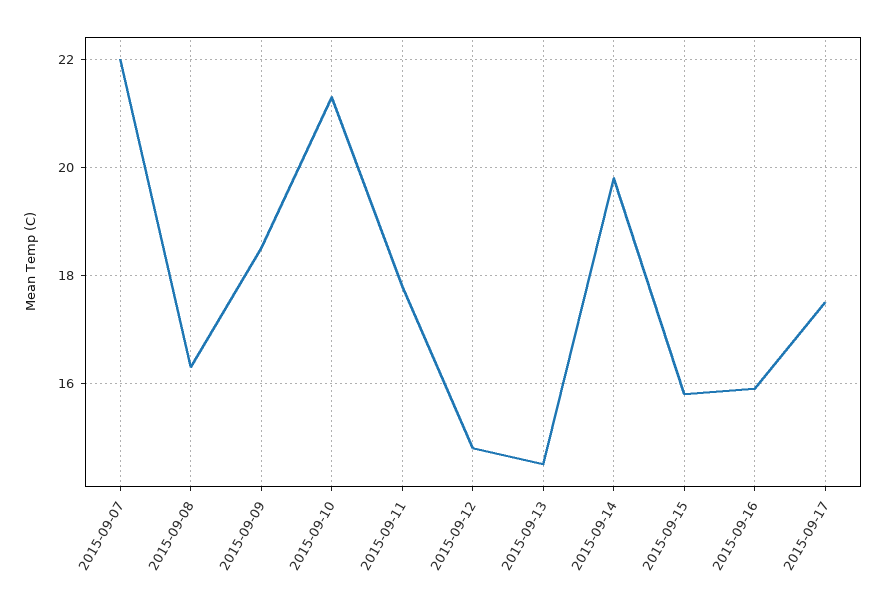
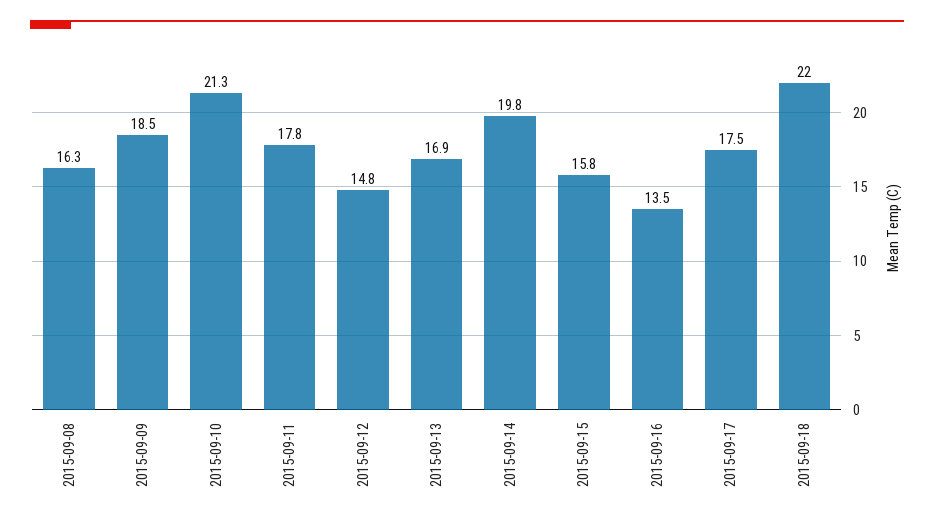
2015-09-07: 22 -> none
2015-09-13: 14.5 -> 16.9
2015-09-16: 16 -> 13.5
2015-09-18: none -> 22

